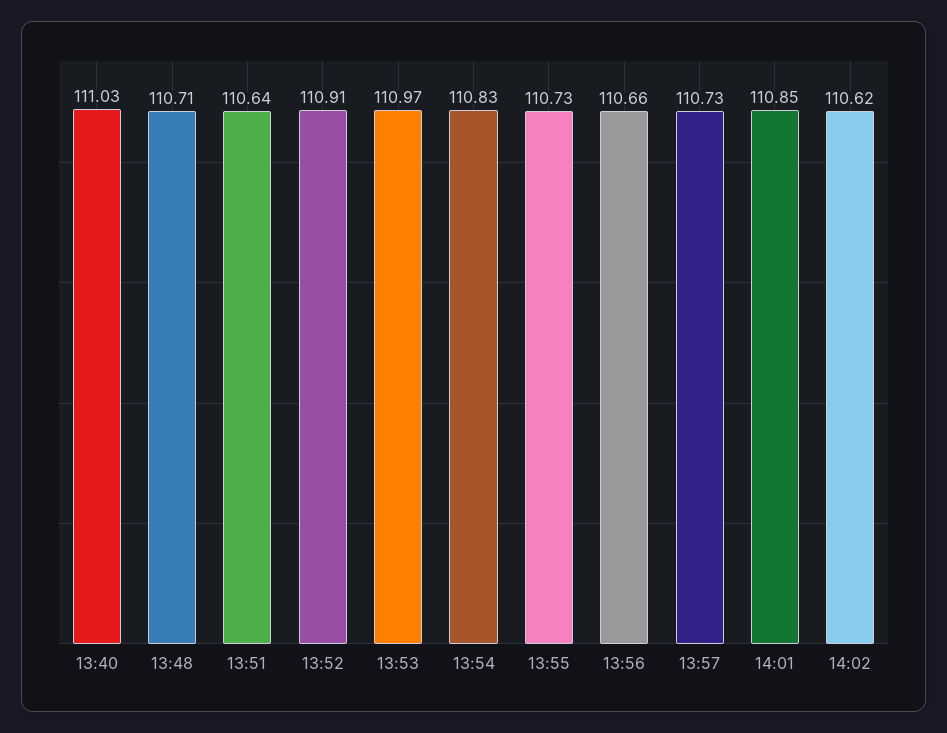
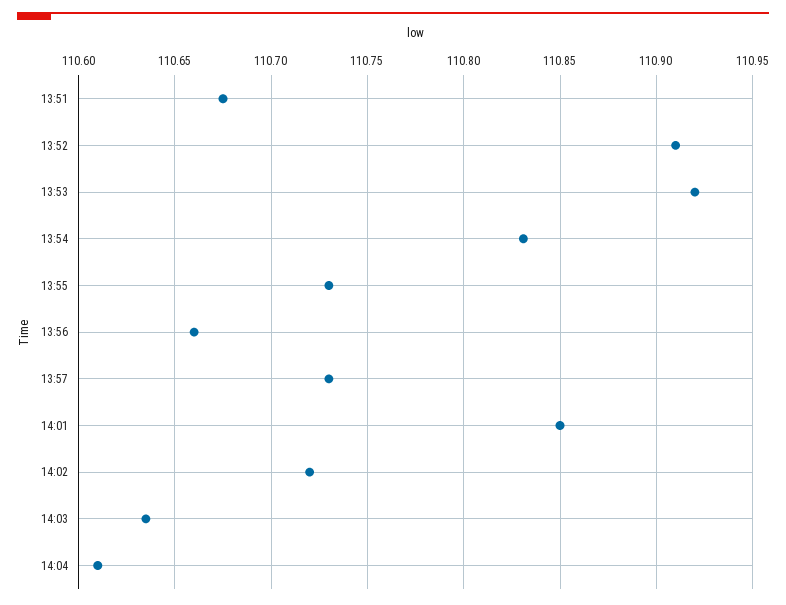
13:40: 111.03 -> none
13:48: 110.71 -> none
13:51: 110.64 -> 110.675
13:53: 110.97 -> 110.92
14:02: 110.62 -> 110.72
14:03: none -> 110.635
14:04: none -> 110.61

